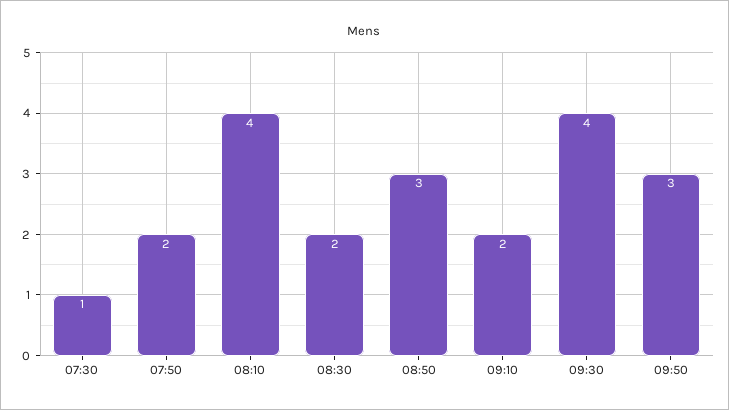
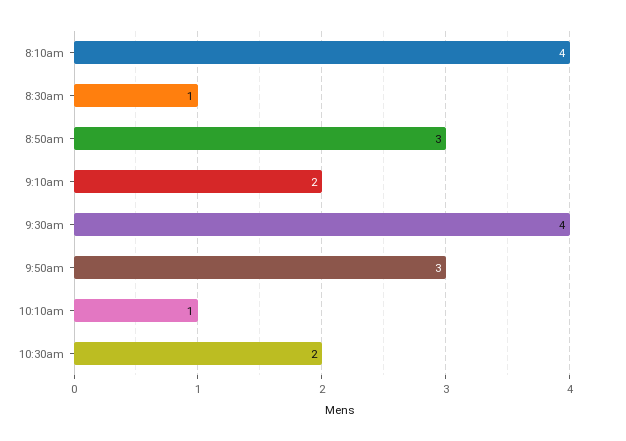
07:30: 1 -> none
07:50: 2 -> none
08:30: 2 -> 1
10:10am: none -> 1
10:30am: none -> 2

